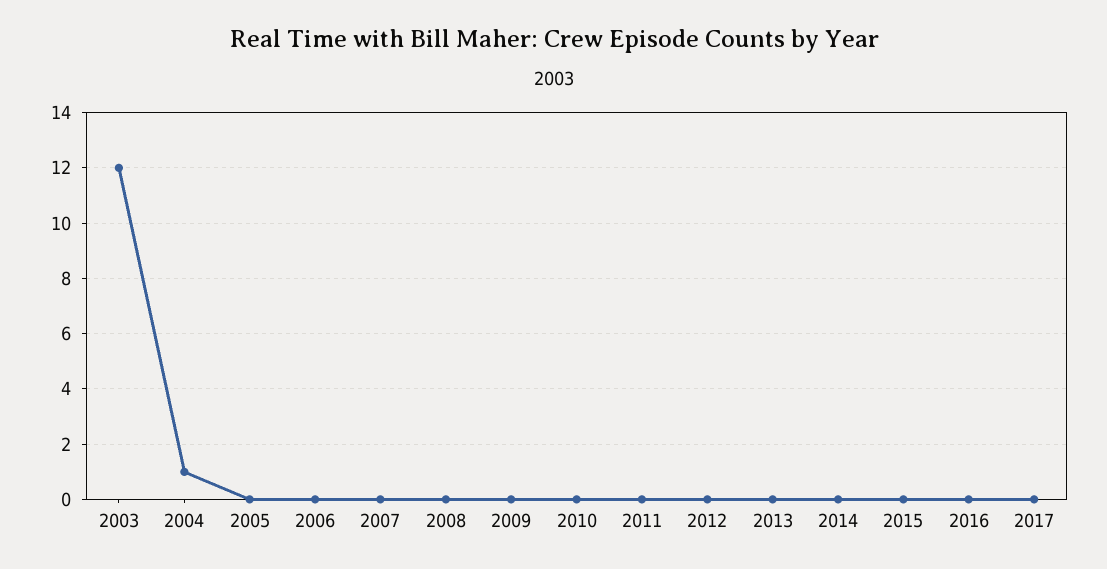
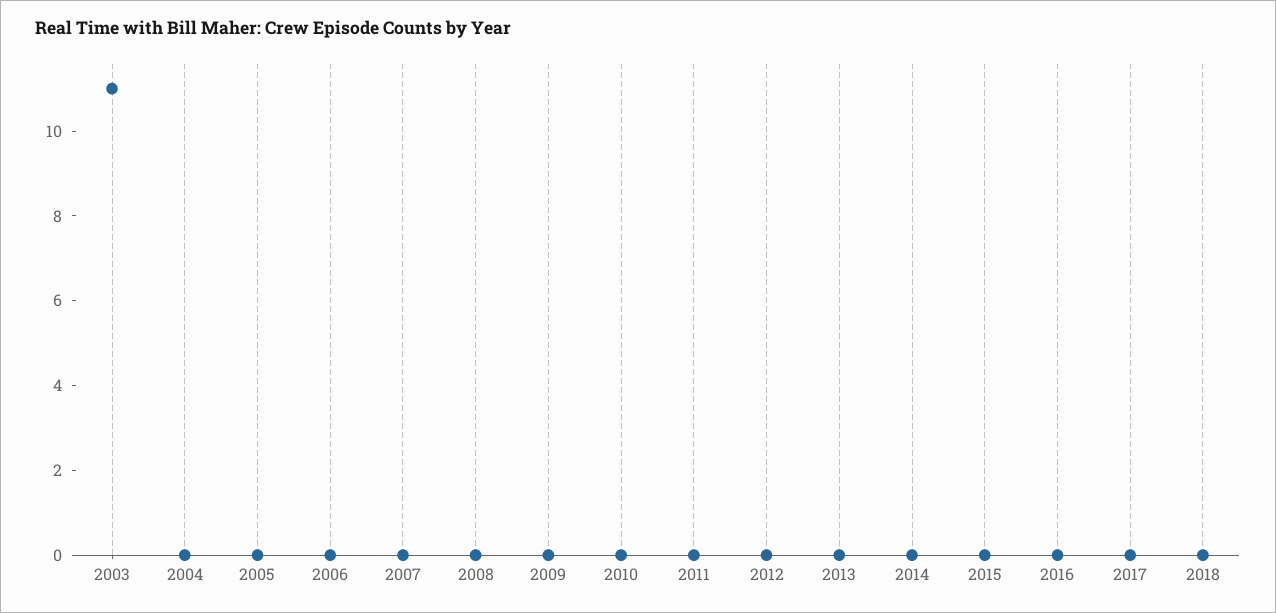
2003: 12 -> 11
2004: 1 -> 0
2018: none -> 0

